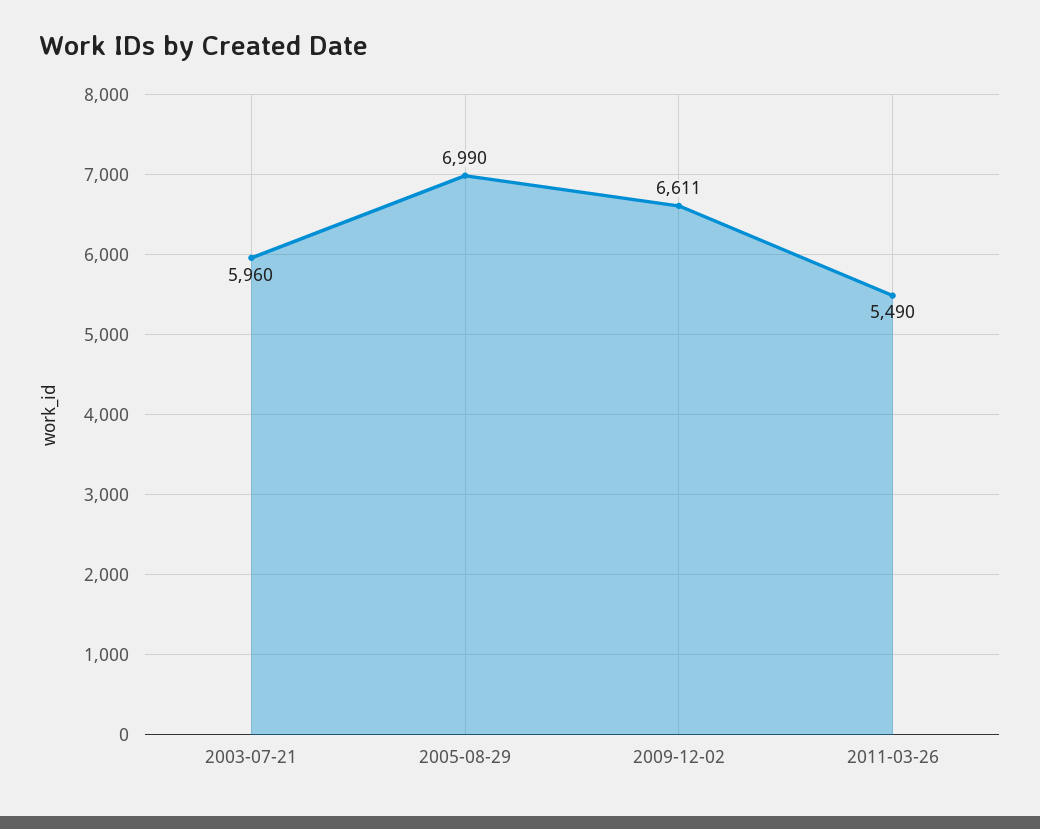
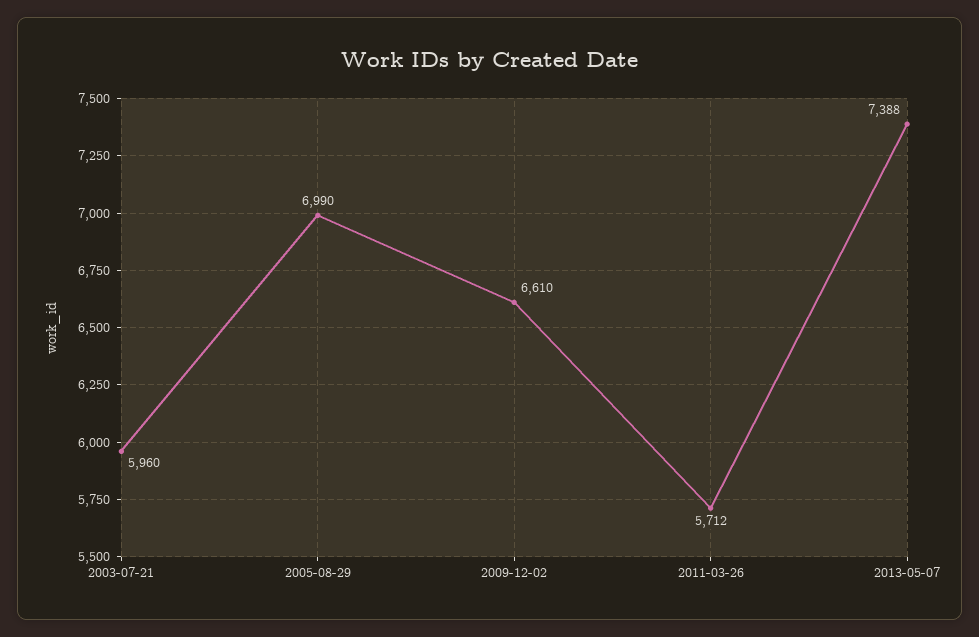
2009-12-02: 6611 -> 6610
2011-03-26: 5490 -> 5712
2013-05-07: none -> 7388

